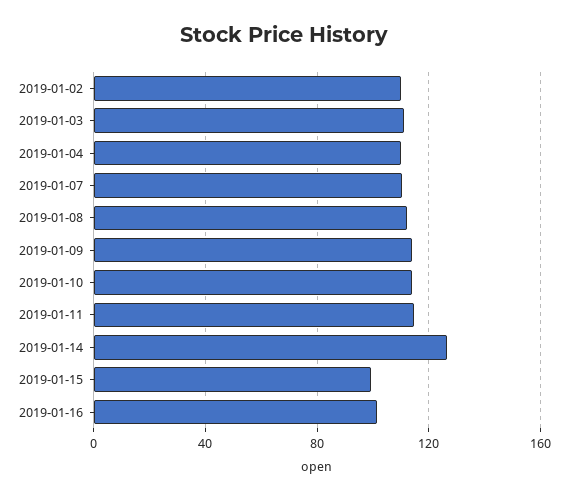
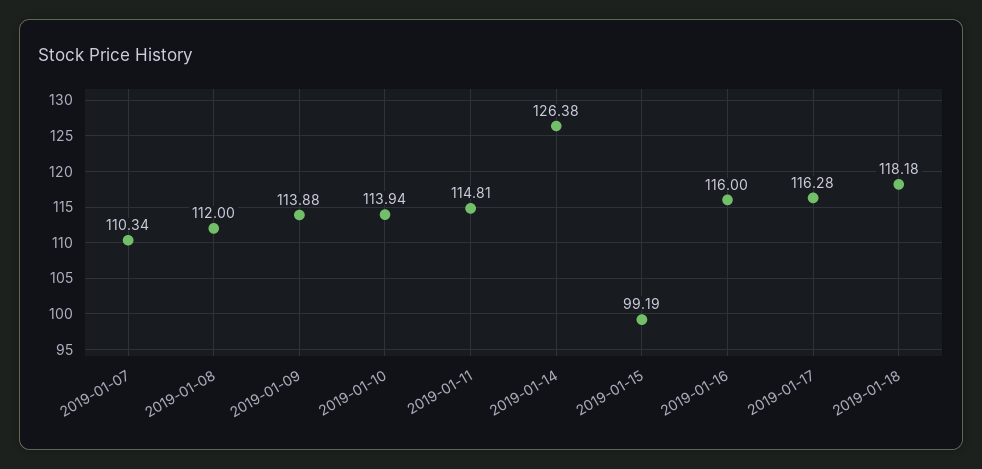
2019-01-02: 110 -> none
2019-01-03: 110 -> none
2019-01-04: 110 -> none
2019-01-16: 100 -> 116
2019-01-17: none -> 116.28
2019-01-18: none -> 118.18

